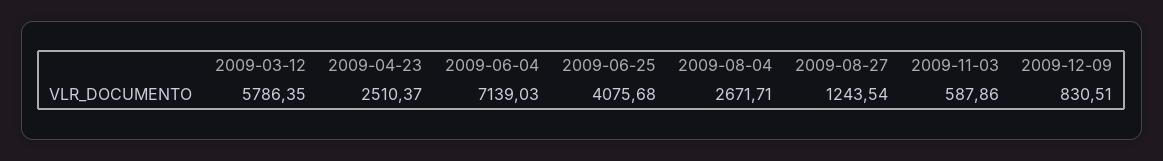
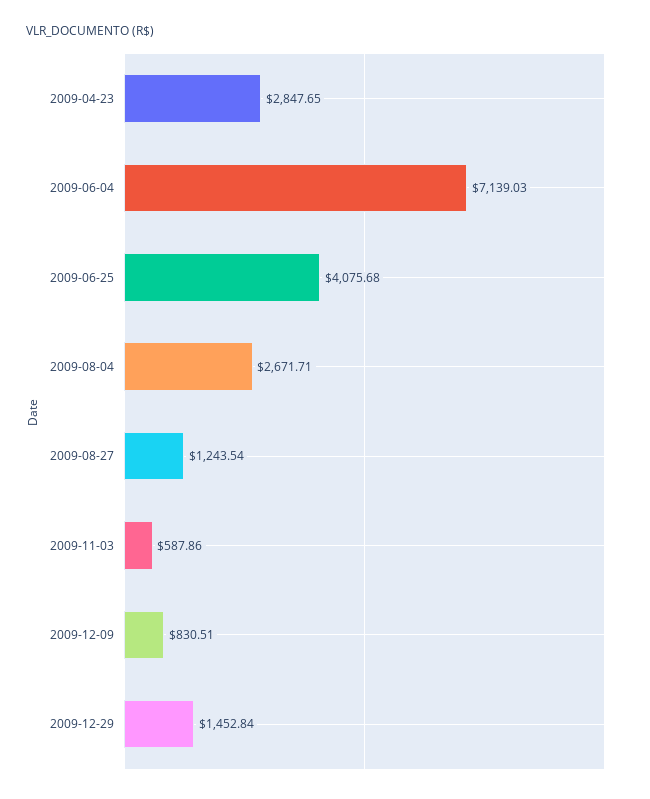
2009-03-12: 5786.35 -> none
2009-04-23: 2510.37 -> 2847.65
2009-12-29: none -> 1452.84

